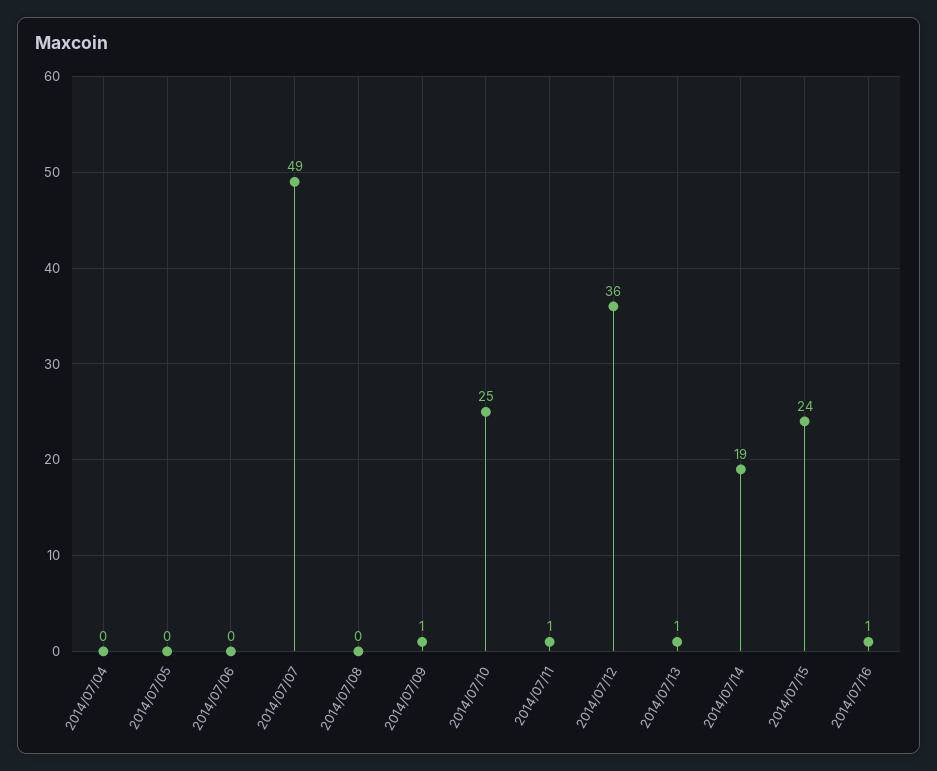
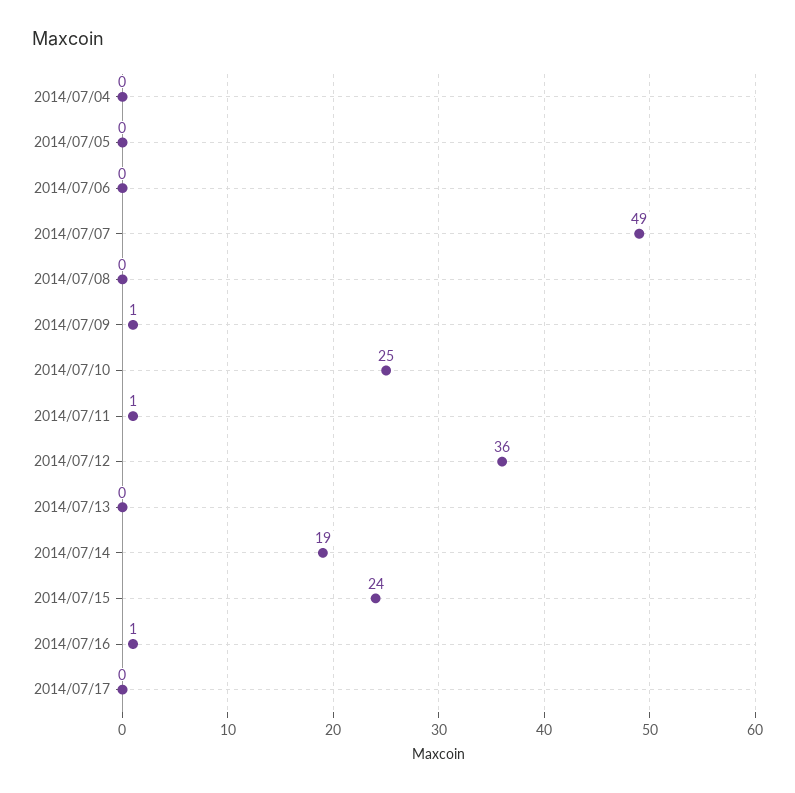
2014/07/13: 1 -> 0
2014/07/17: none -> 0

